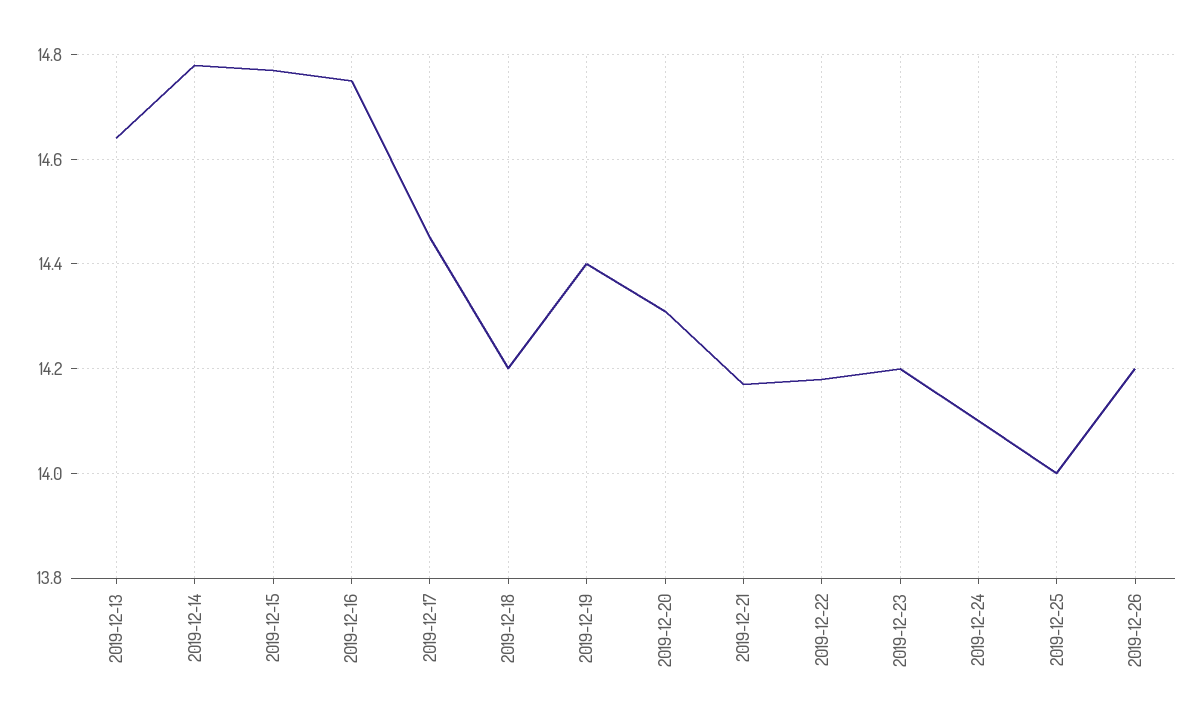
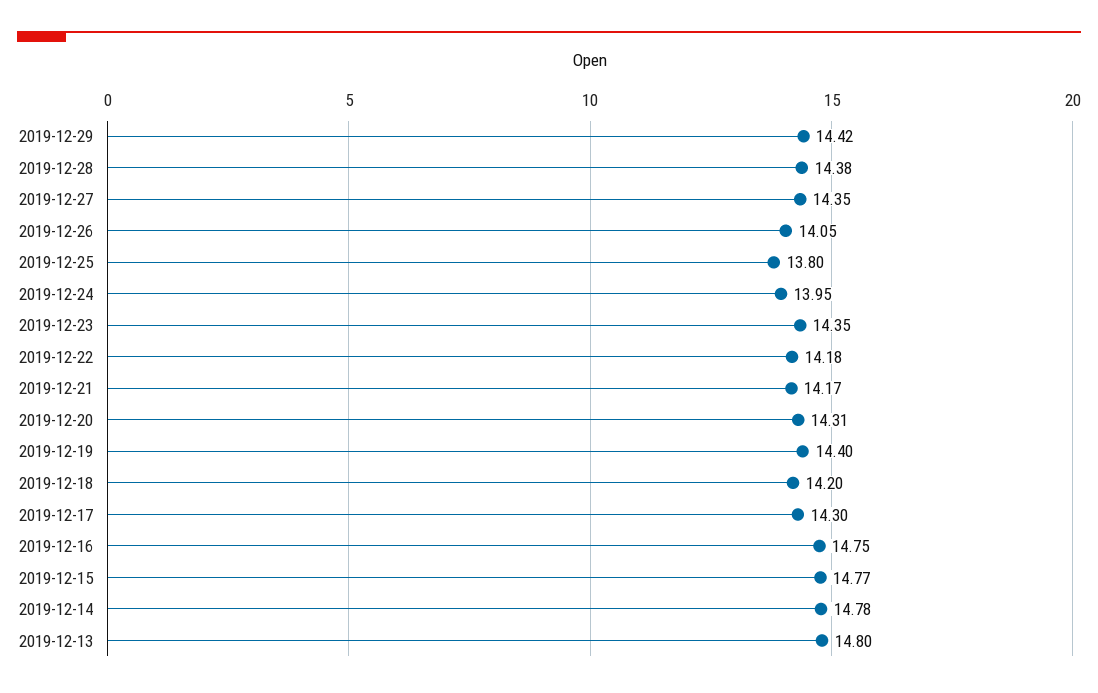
2019-12-13: 14.65 -> 14.8
2019-12-17: 14.45 -> 14.3
2019-12-23: 14.2 -> 14.35
2019-12-24: 14.1 -> 13.95
2019-12-25: 14 -> 13.8
2019-12-26: 14.2 -> 14.05
2019-12-29: none -> 14.42
2019-12-28: none -> 14.38
2019-12-27: none -> 14.35

